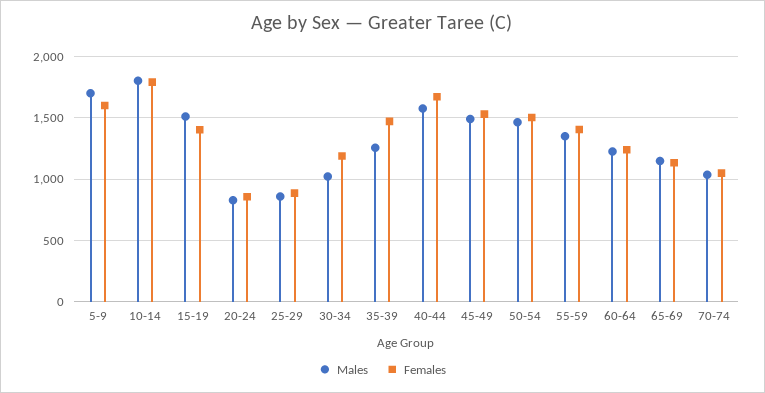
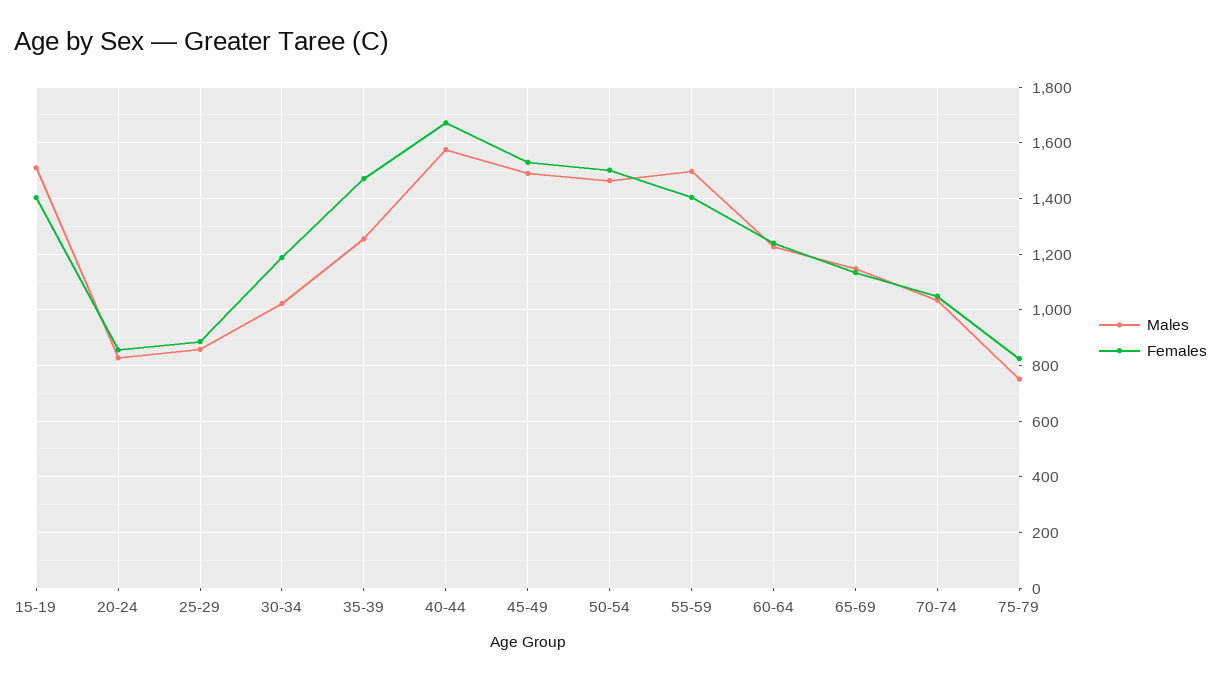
Males, 5-9: 1700 -> none
Females, 5-9: 1600 -> none
Males, 10-14: 1800 -> none
Females, 10-14: 1800 -> none
Males, 55-59: 1350 -> 1500
Males, 75-79: none -> 750
Females, 75-79: none -> 825

